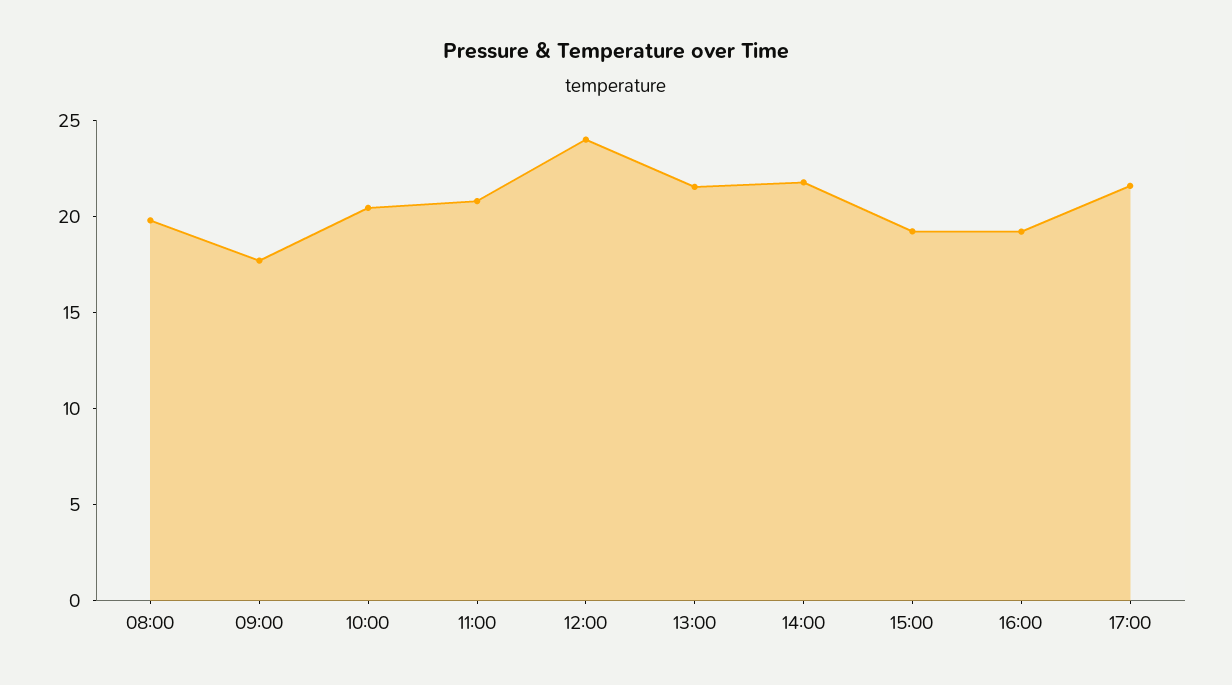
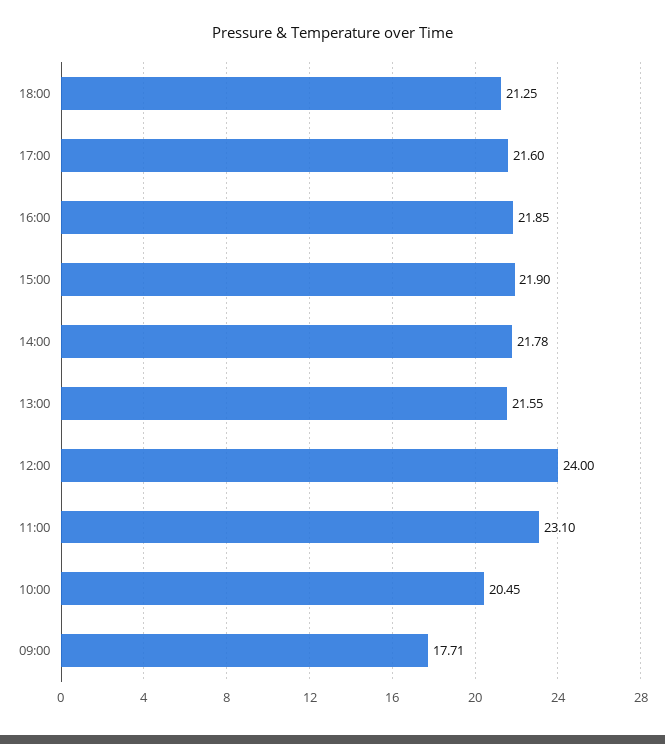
08:00: 20 -> none
11:00: 21 -> 23.1
15:00: 19 -> 21.9
16:00: 19 -> 21.85
18:00: none -> 21.25

